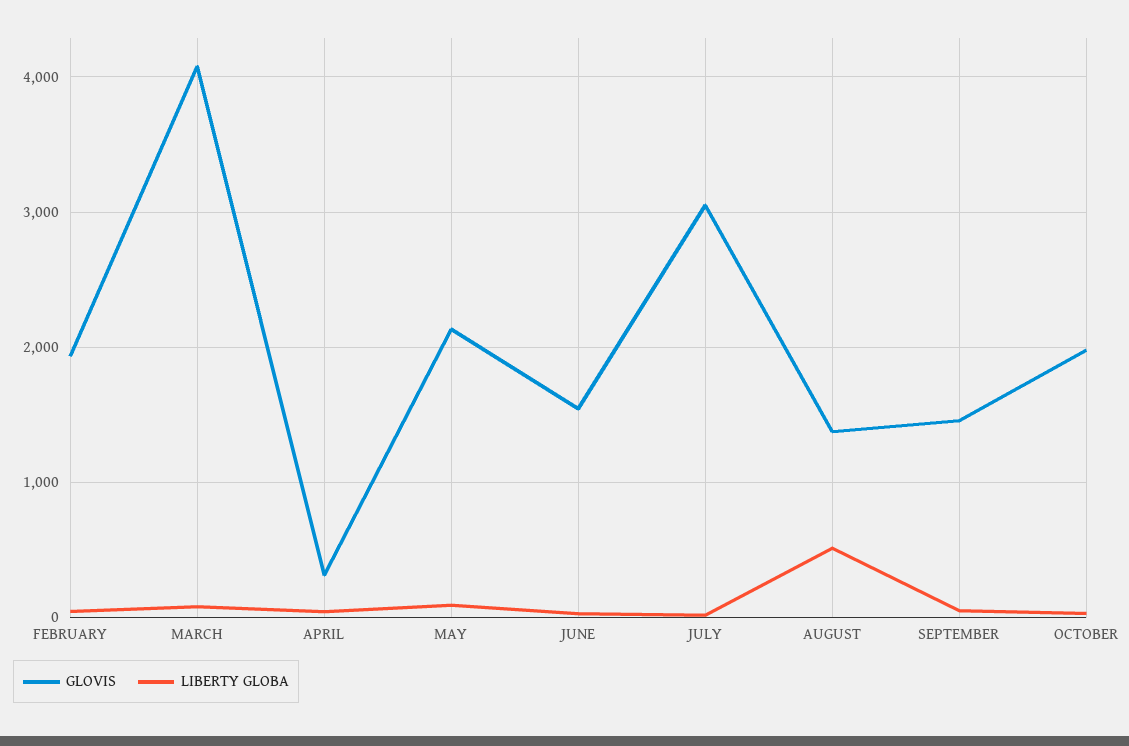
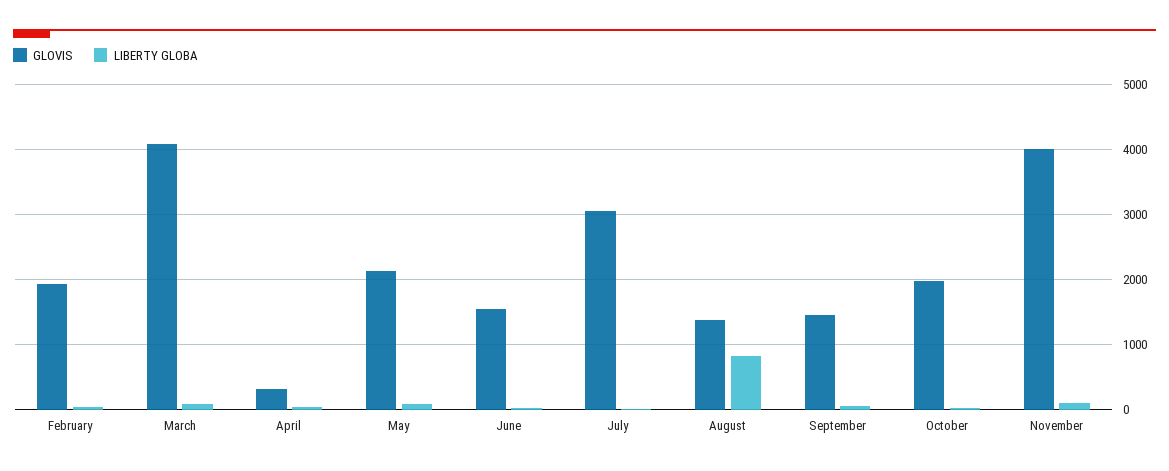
LIBERTY GLOBA, AUGUST: 500 -> 800
GLOVIS, November: none -> 4000
LIBERTY GLOBA, November: none -> 100

